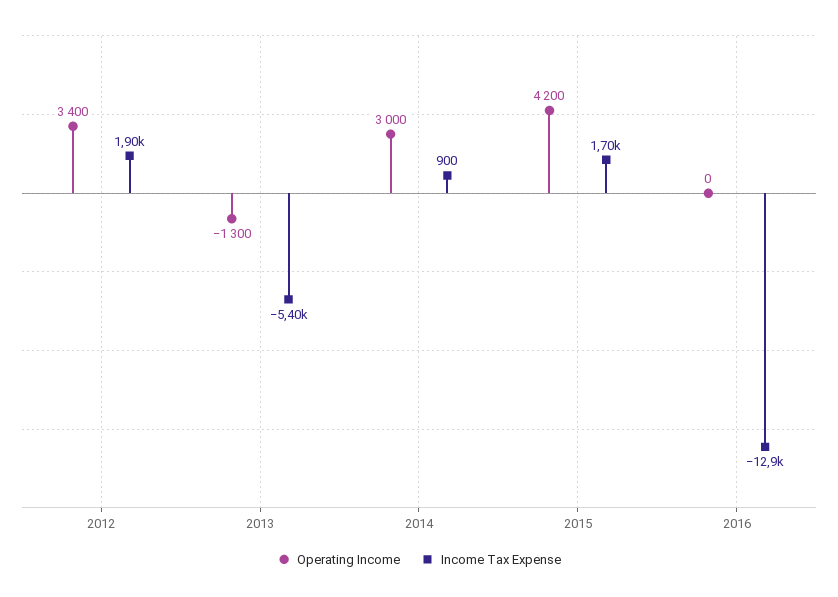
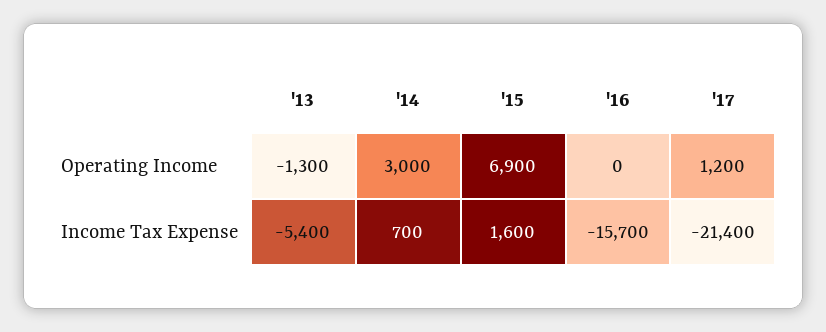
Operating Income, 2012: 3400 -> none
Income Tax Expense, 2012: 1900 -> none
Income Tax Expense, 2014: 900 -> 700
Operating Income, 2015: 4200 -> 6900
Income Tax Expense, 2015: 1700 -> 1600
Income Tax Expense, 2016: -12900 -> -15700
Operating Income, '17: none -> 1200
Income Tax Expense, '17: none -> -21400

